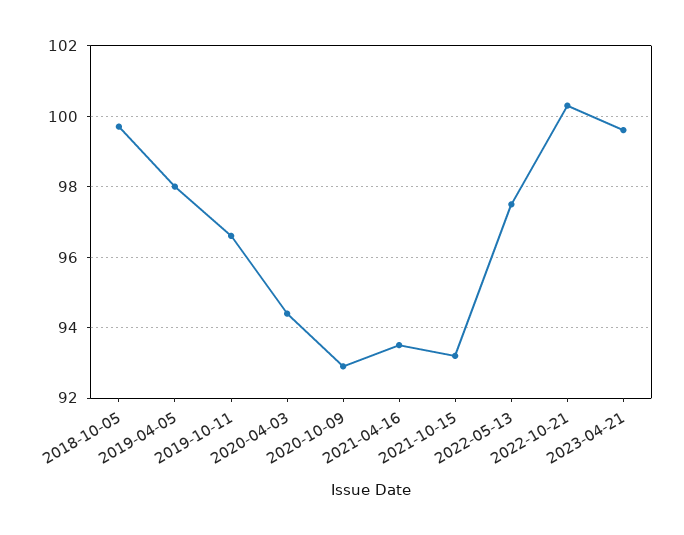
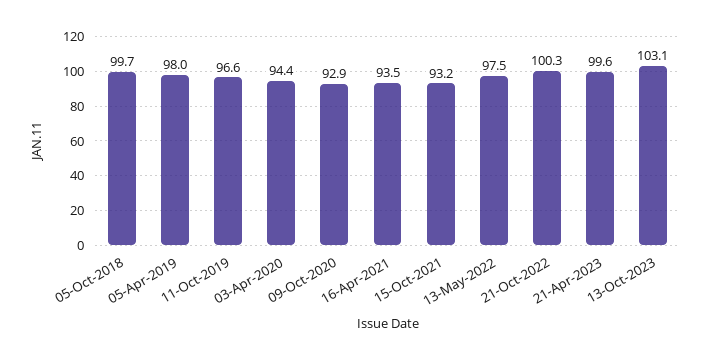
13-Oct-2023: none -> 103.1

